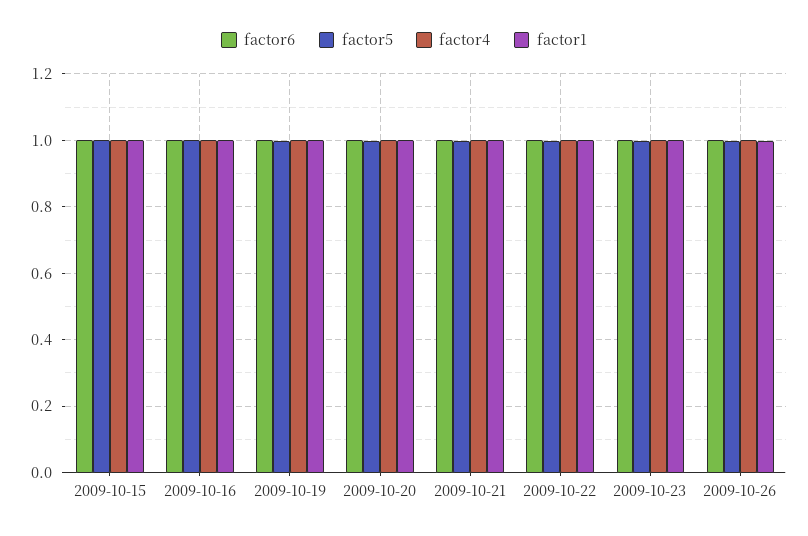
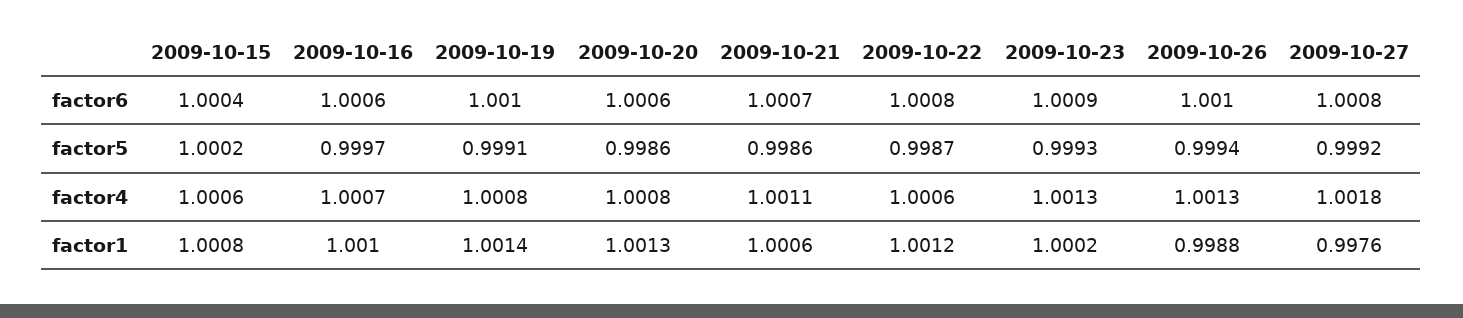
factor6, 2009-10-27: none -> 1.0008
factor5, 2009-10-27: none -> 0.9992
factor4, 2009-10-27: none -> 1.0018
factor1, 2009-10-27: none -> 0.9976

